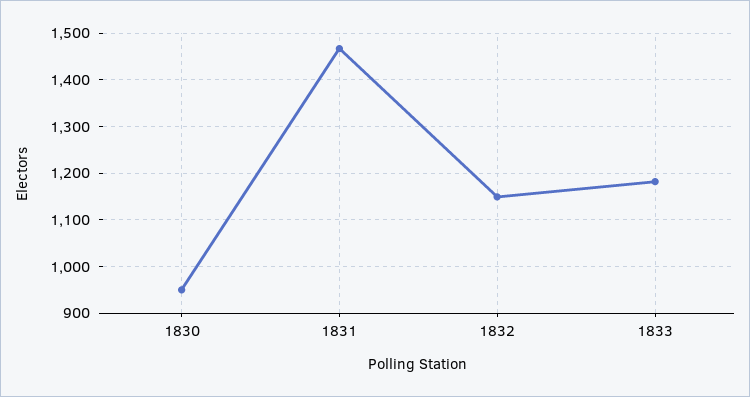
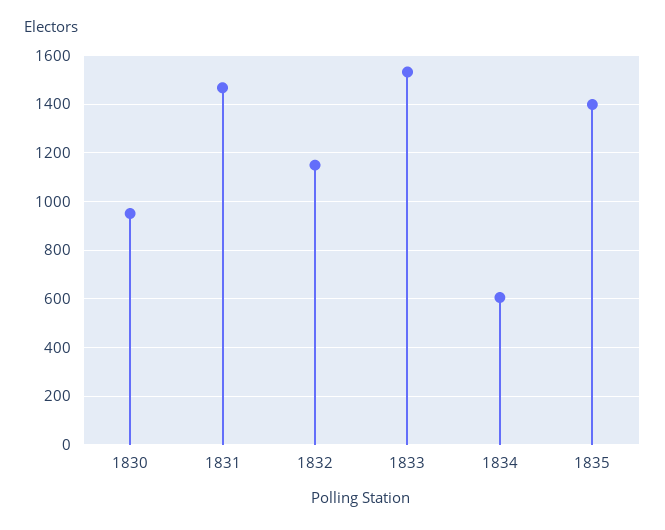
1833: 1180 -> 1525
1834: none -> 600
1835: none -> 1400

